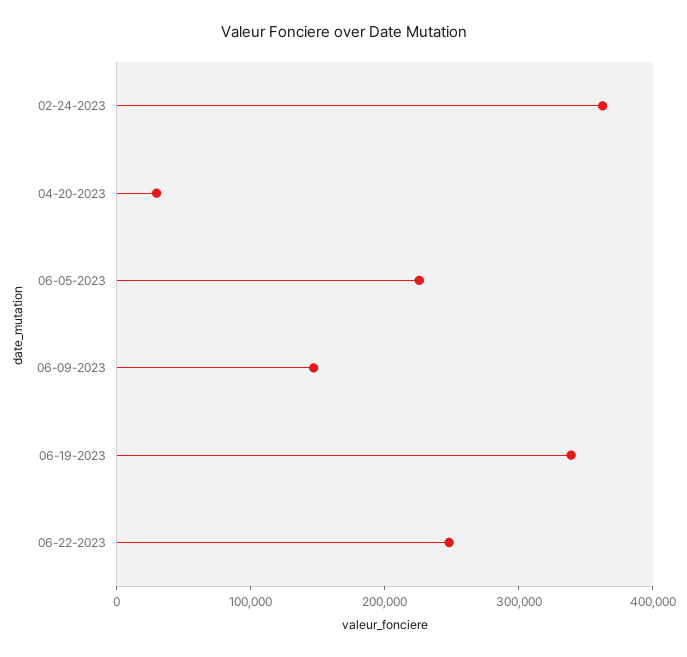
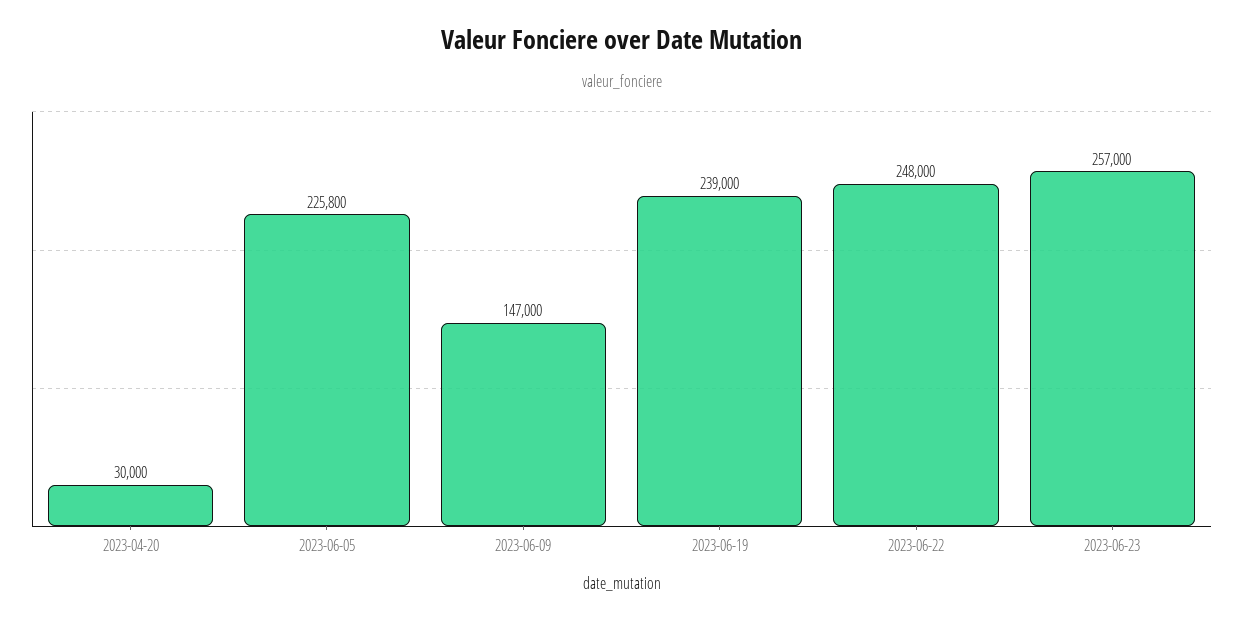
02-24-2023: 360000 -> none
06-19-2023: 340000 -> 239000
2023-06-23: none -> 257000

